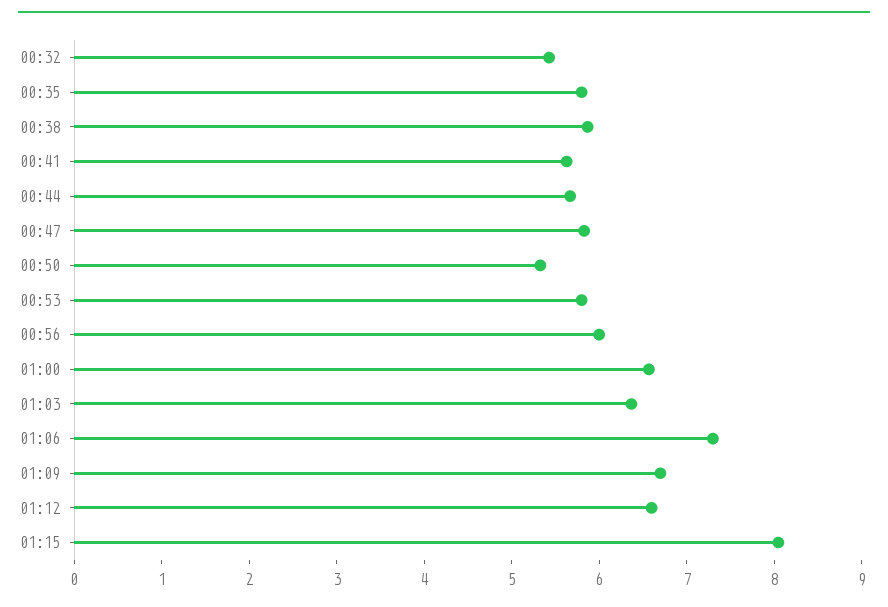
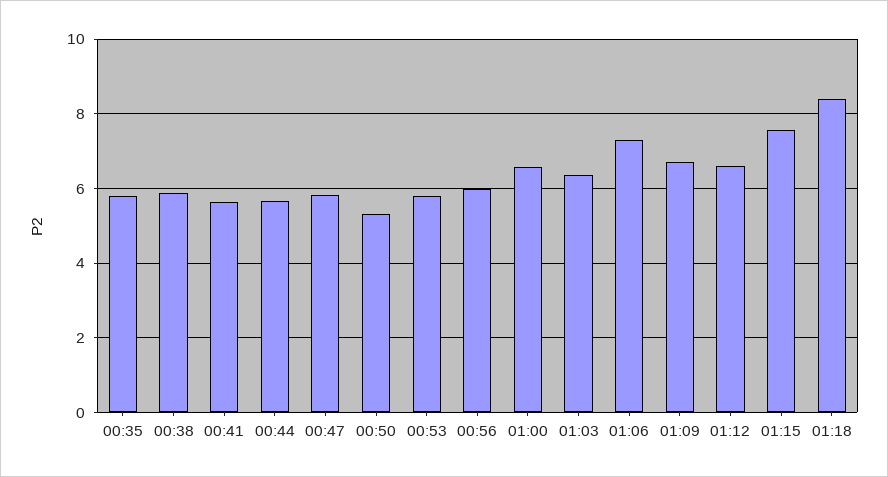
00:32: 5.4 -> none
01:15: 8 -> 7.6
01:18: none -> 8.4

